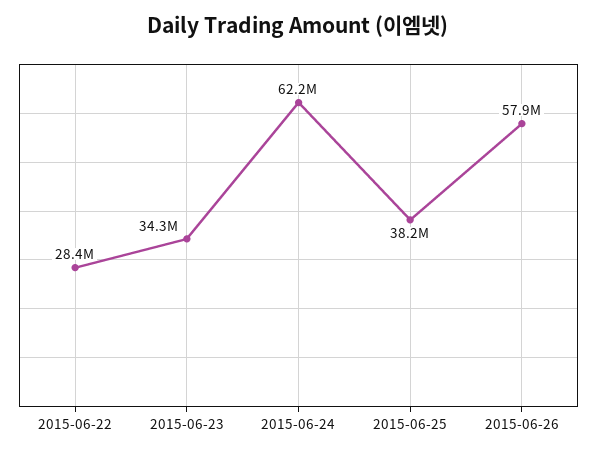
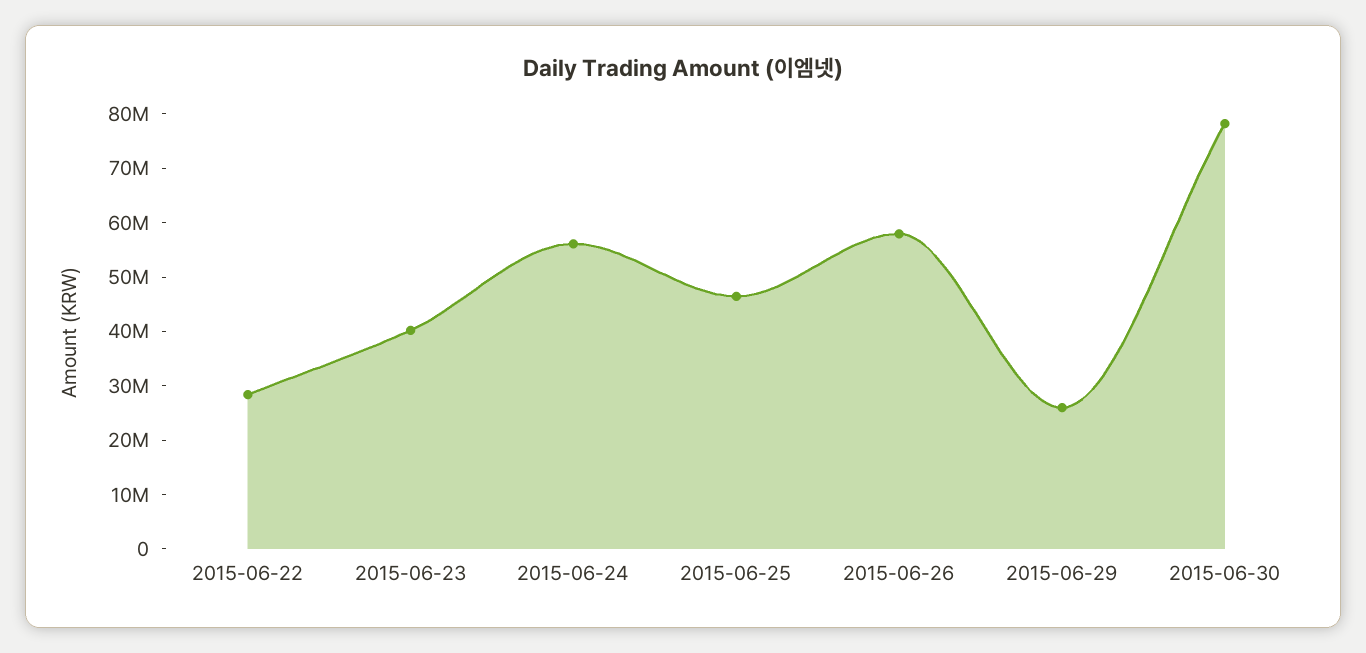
2015-06-23: 34300000 -> 40000000
2015-06-24: 62200000 -> 56000000
2015-06-25: 38200000 -> 46000000
2015-06-29: none -> 26000000
2015-06-30: none -> 78000000

